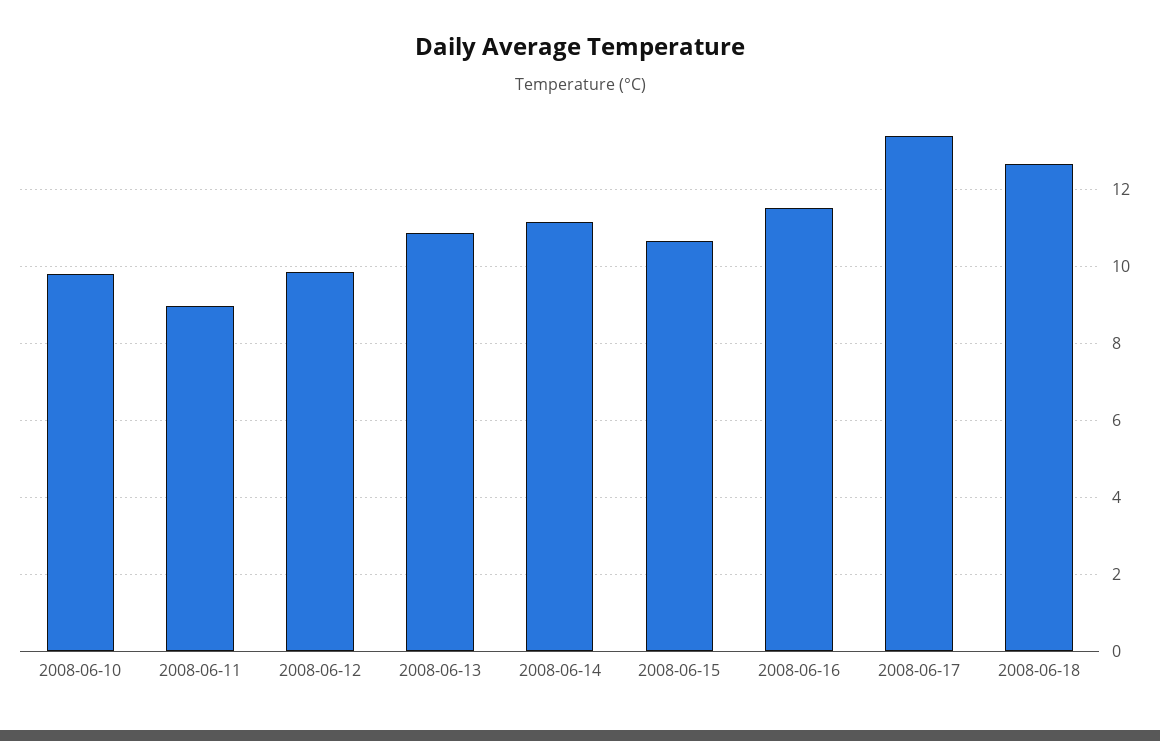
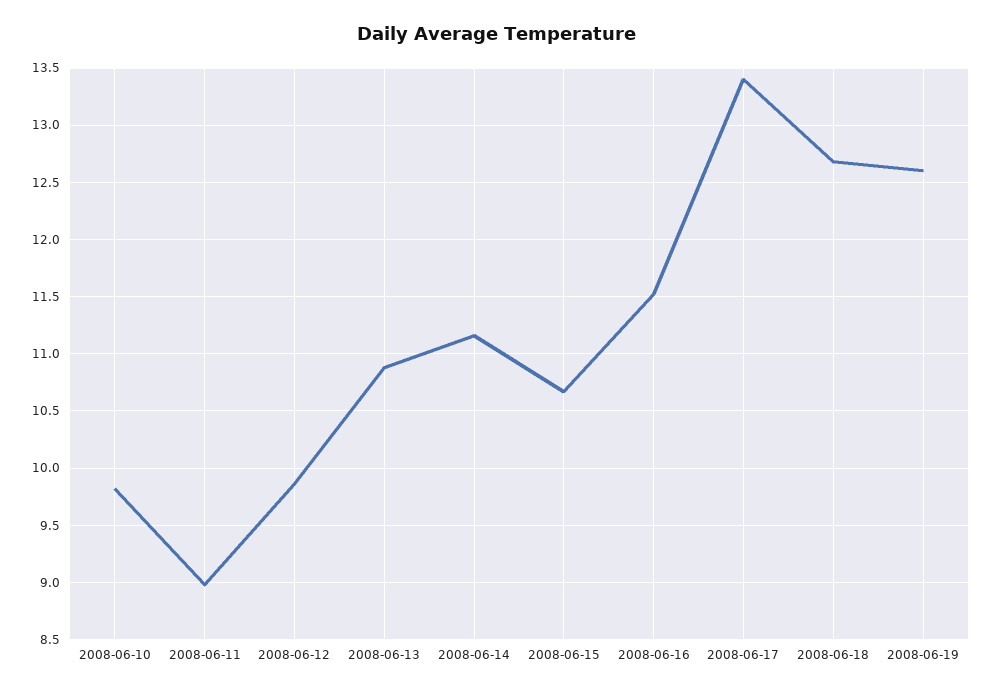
2008-06-19: none -> 12.6

